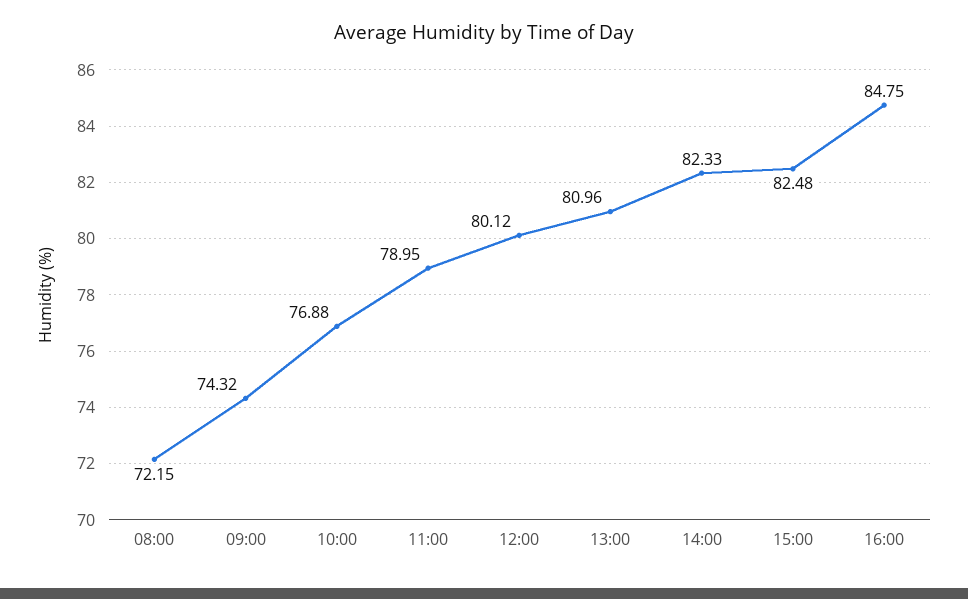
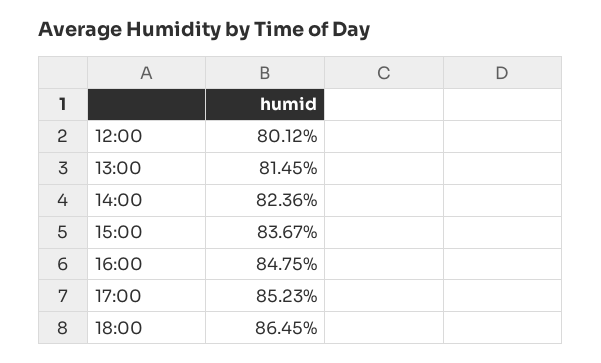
08:00: 72.15 -> none
09:00: 74.32 -> none
10:00: 76.88 -> none
11:00: 78.95 -> none
13:00: 80.96 -> 81.45
14:00: 82.33 -> 82.36
15:00: 82.48 -> 83.67
17:00: none -> 85.23
18:00: none -> 86.45

